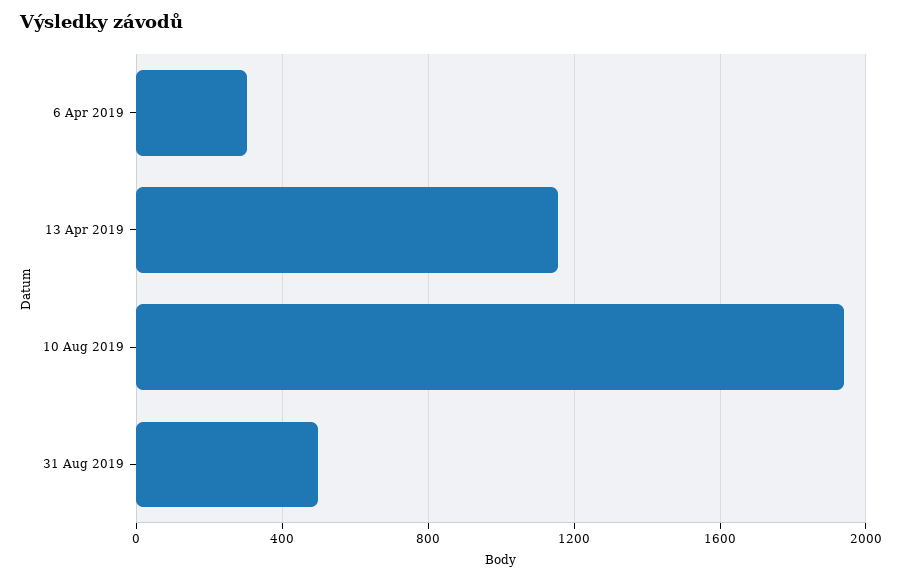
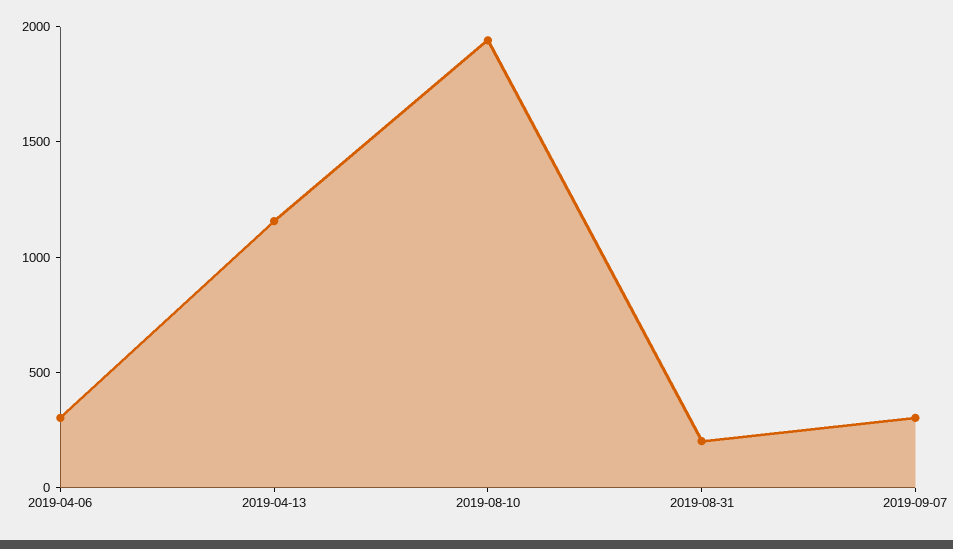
31 Aug 2019: 500 -> 200
2019-09-07: none -> 300

